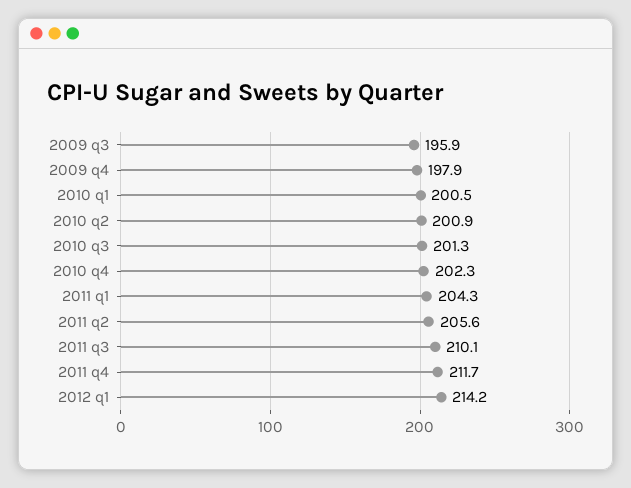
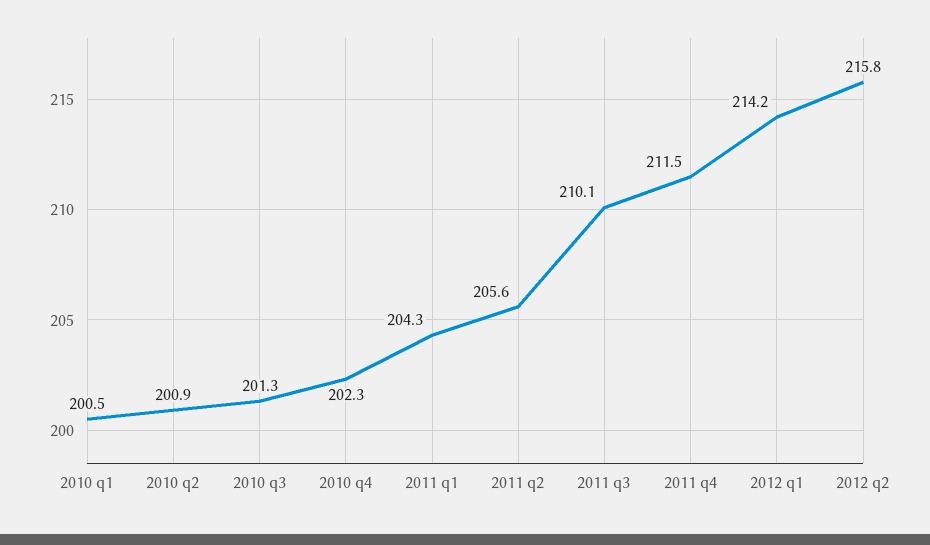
2009 q3: 195.9 -> none
2009 q4: 197.9 -> none
2011 q4: 211.7 -> 211.5
2012 q2: none -> 215.8

